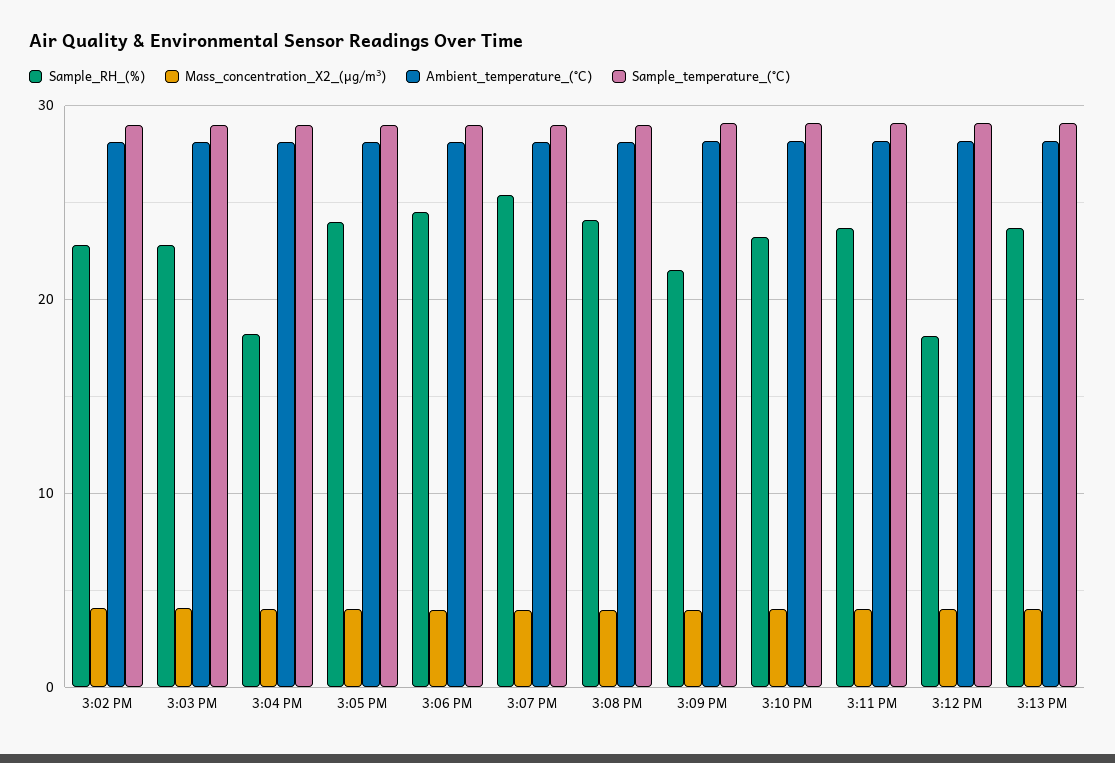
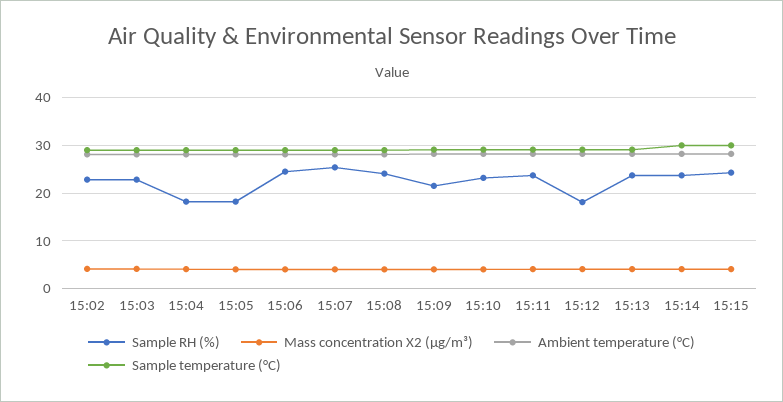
Sample_RH_(%), 3:05 PM: 24 -> 18
Sample_RH_(%), 15:14: none -> 24
Mass_concentration_X2_(μg/m³), 15:14: none -> 4
Ambient_temperature_(°C), 15:14: none -> 28
Sample_temperature_(°C), 15:14: none -> 30
Sample_RH_(%), 15:15: none -> 24
Mass_concentration_X2_(μg/m³), 15:15: none -> 4
Ambient_temperature_(°C), 15:15: none -> 28
Sample_temperature_(°C), 15:15: none -> 30

